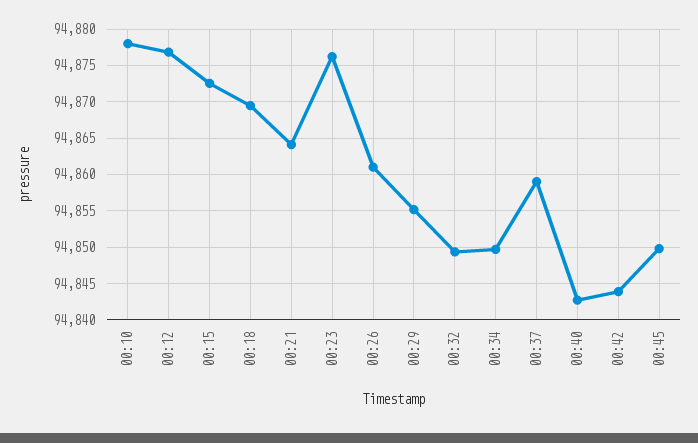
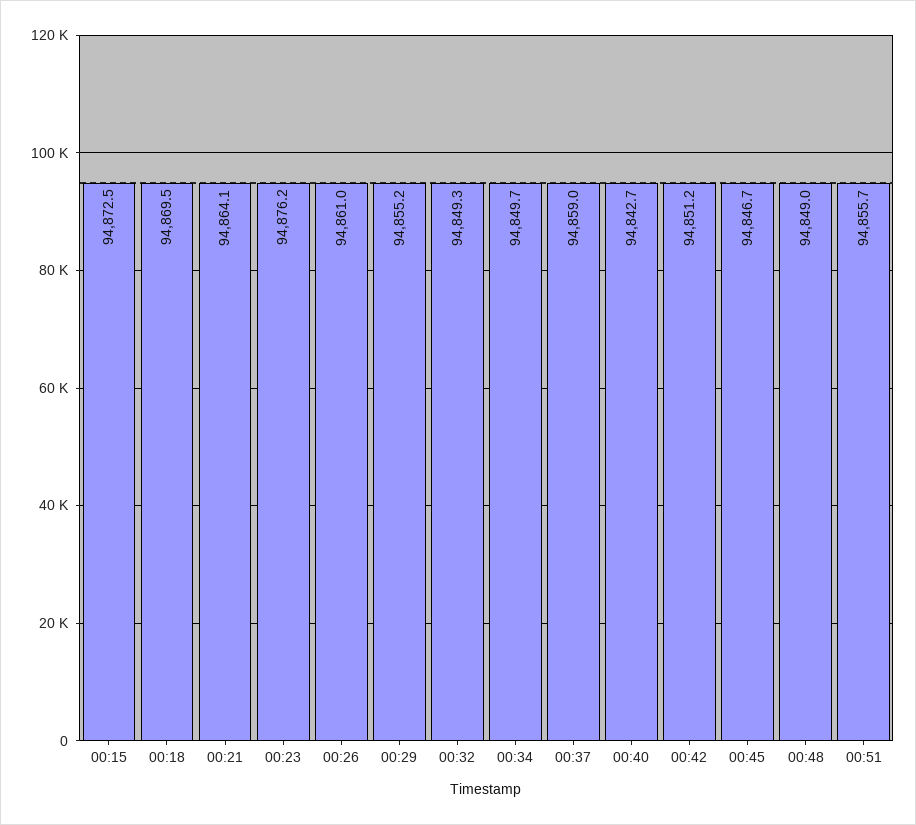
00:10: 94878 -> none
00:12: 94877 -> none
00:42: 94844 -> 94851.2
00:45: 94850 -> 94846.7
00:48: none -> 94849
00:51: none -> 94855.7

